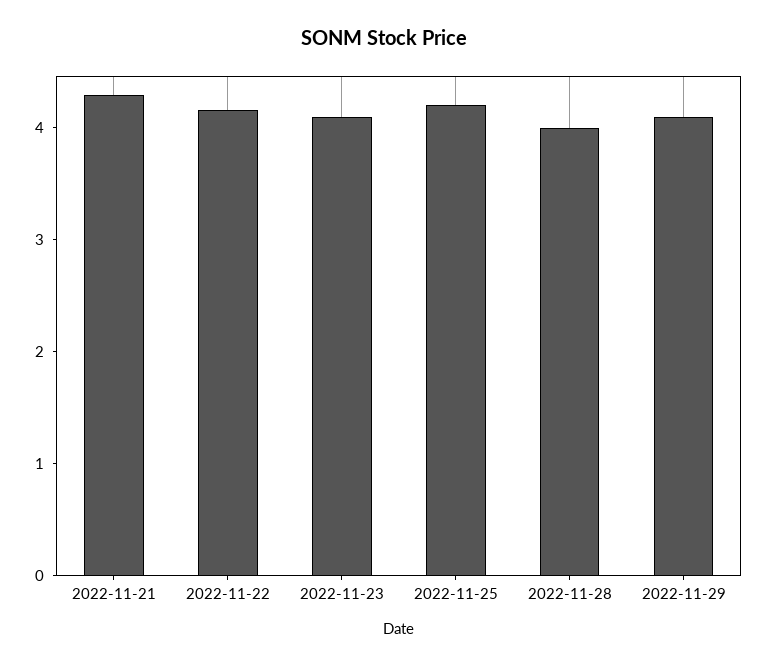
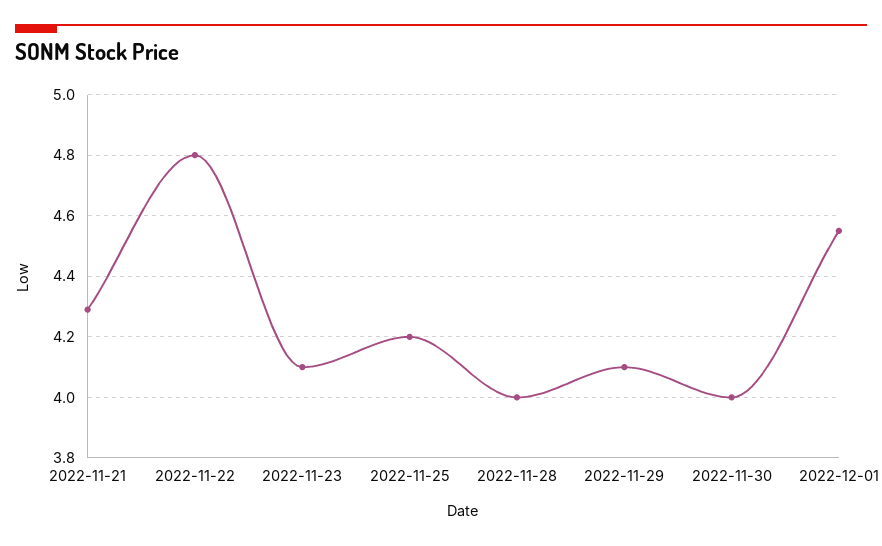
2022-11-22: 4.2 -> 4.8
2022-11-30: none -> 4
2022-12-01: none -> 4.55

